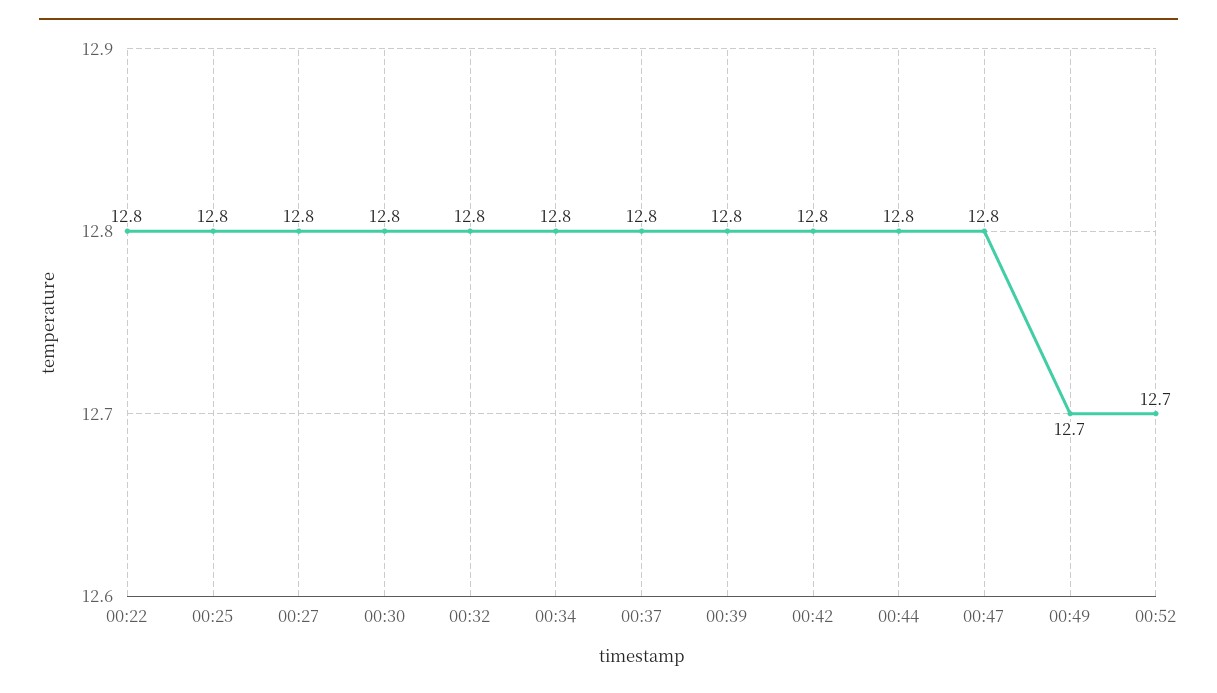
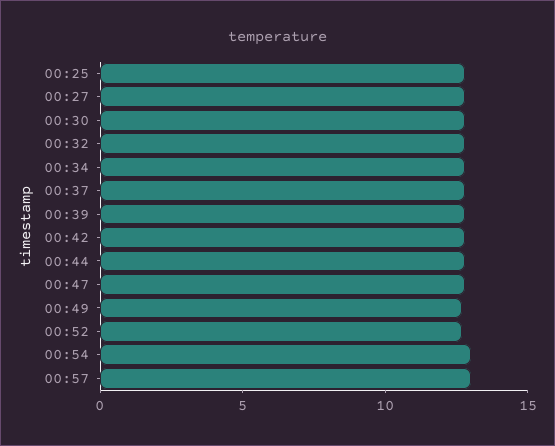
00:22: 12.8 -> none
00:54: none -> 13
00:57: none -> 13

